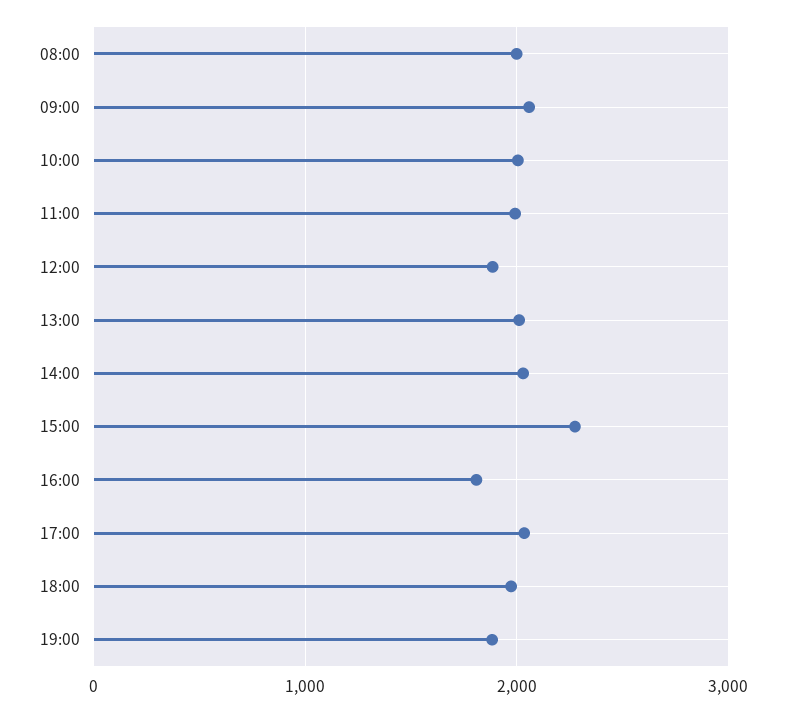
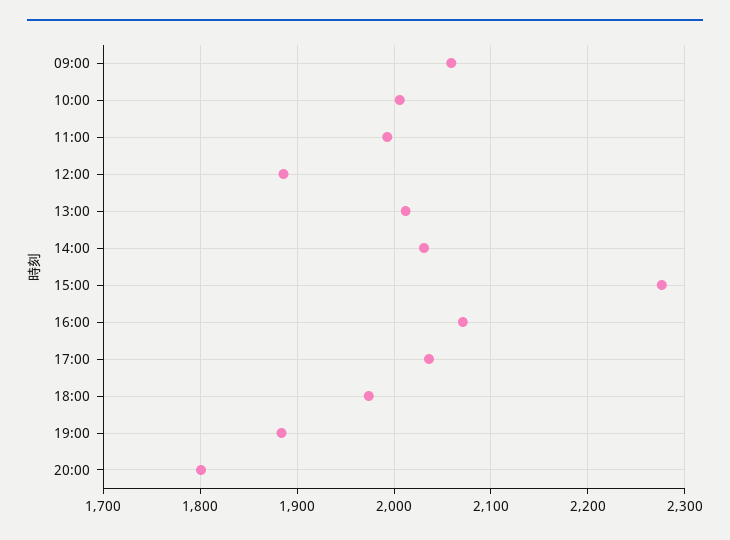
08:00: 2000 -> none
16:00: 1800 -> 2070
20:00: none -> 1800

